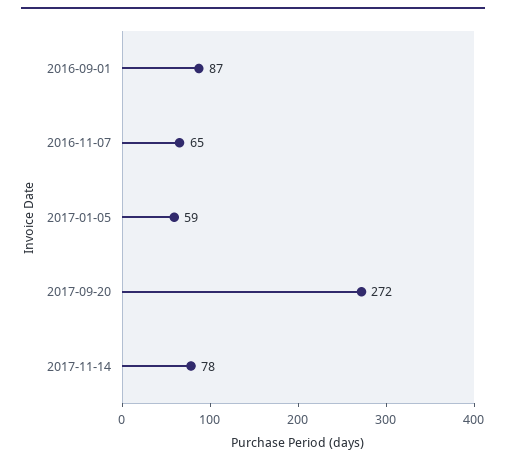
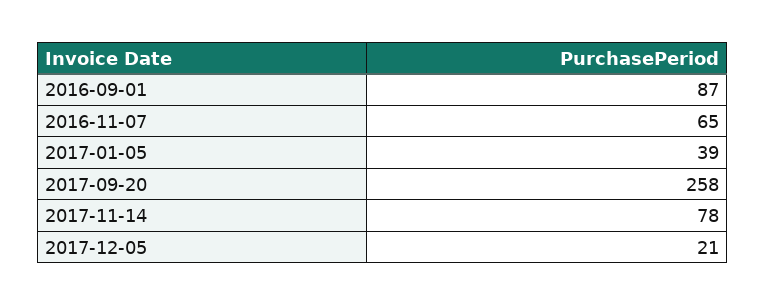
2017-01-05: 59 -> 39
2017-09-20: 272 -> 258
2017-12-05: none -> 21

